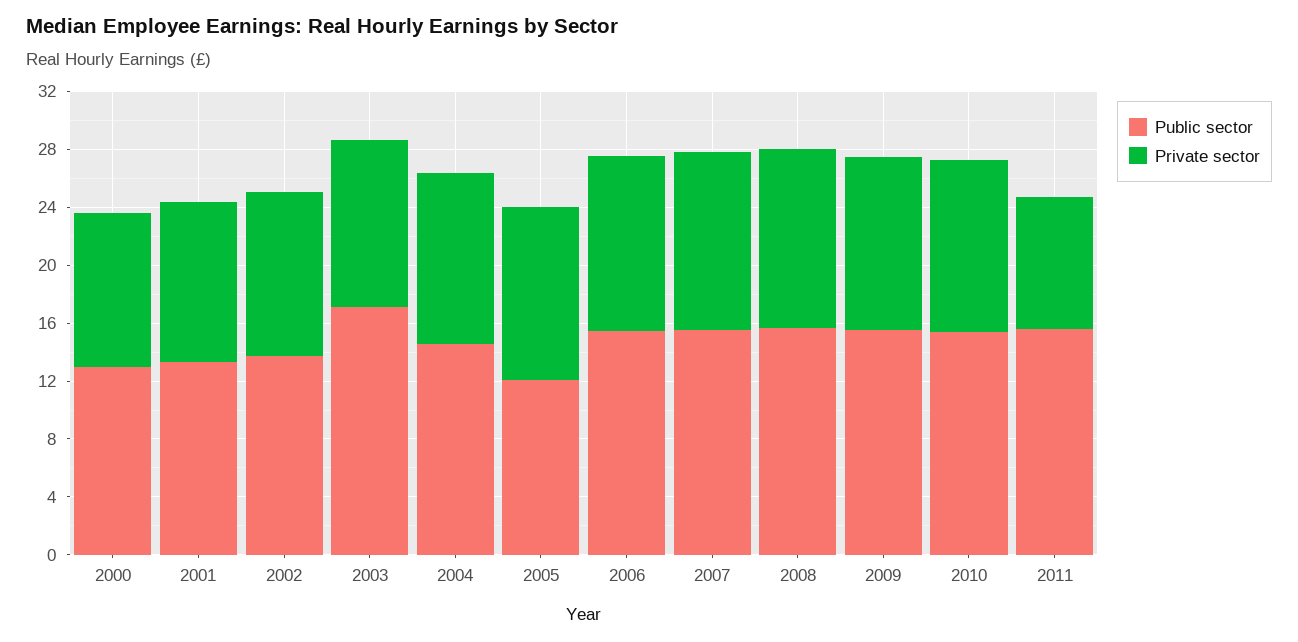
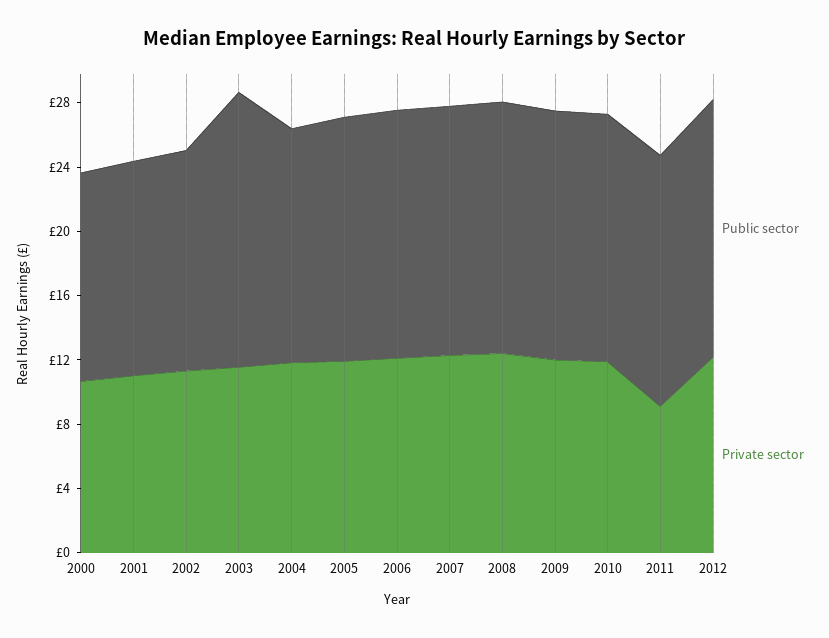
Public sector, 2005: 12 -> 15
Public sector, 2012: none -> 16
Private sector, 2012: none -> 12

